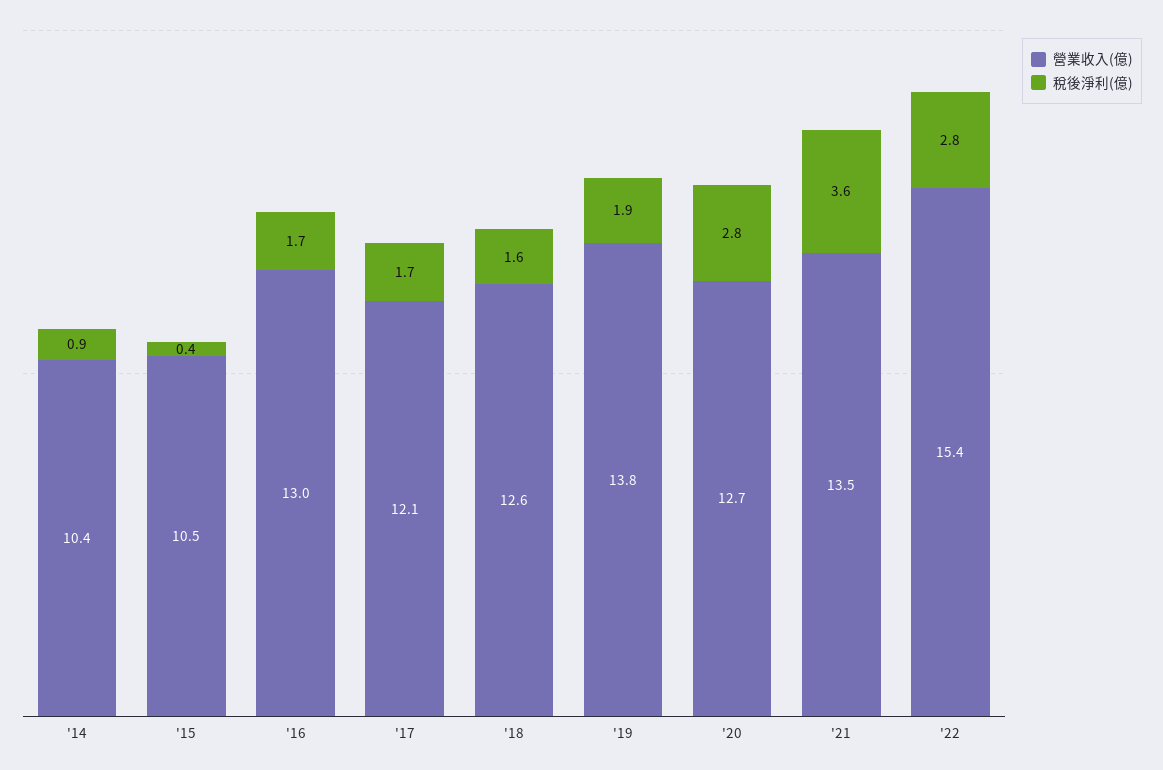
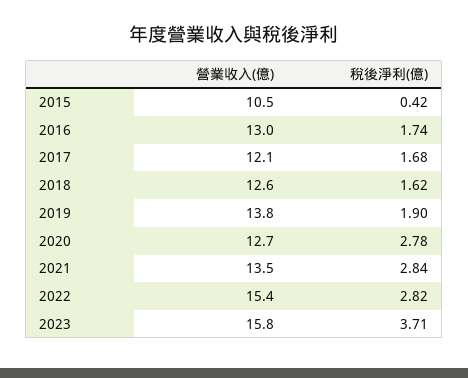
營業收入(億), '14: 10.4 -> none
稅後淨利(億), '14: 0.9 -> none
稅後淨利(億), '21: 3.6 -> 2.84
營業收入(億), 2023: none -> 15.8
稅後淨利(億), 2023: none -> 3.71

